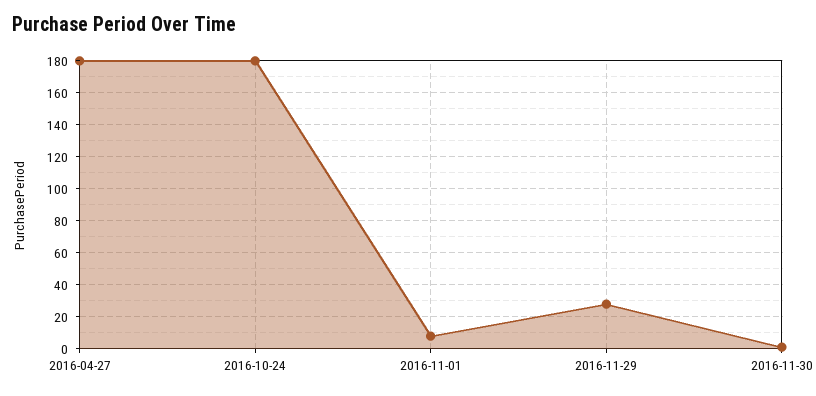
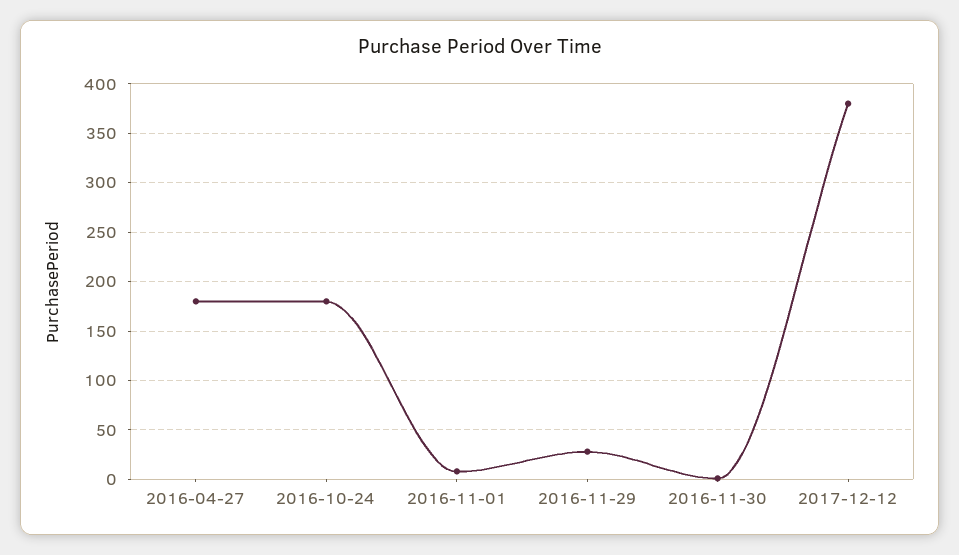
2017-12-12: none -> 380

